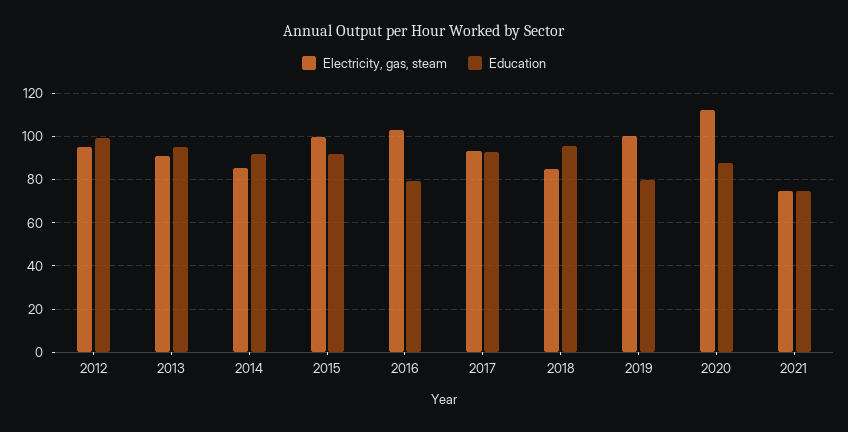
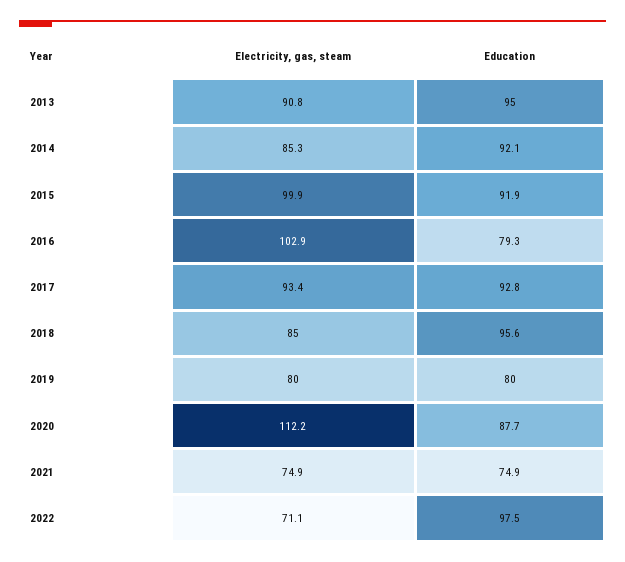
Electricity, gas, steam, 2012: 95 -> none
Education, 2012: 100 -> none
Electricity, gas, steam, 2019: 100 -> 80
Electricity, gas, steam, 2022: none -> 71.1
Education, 2022: none -> 97.5

